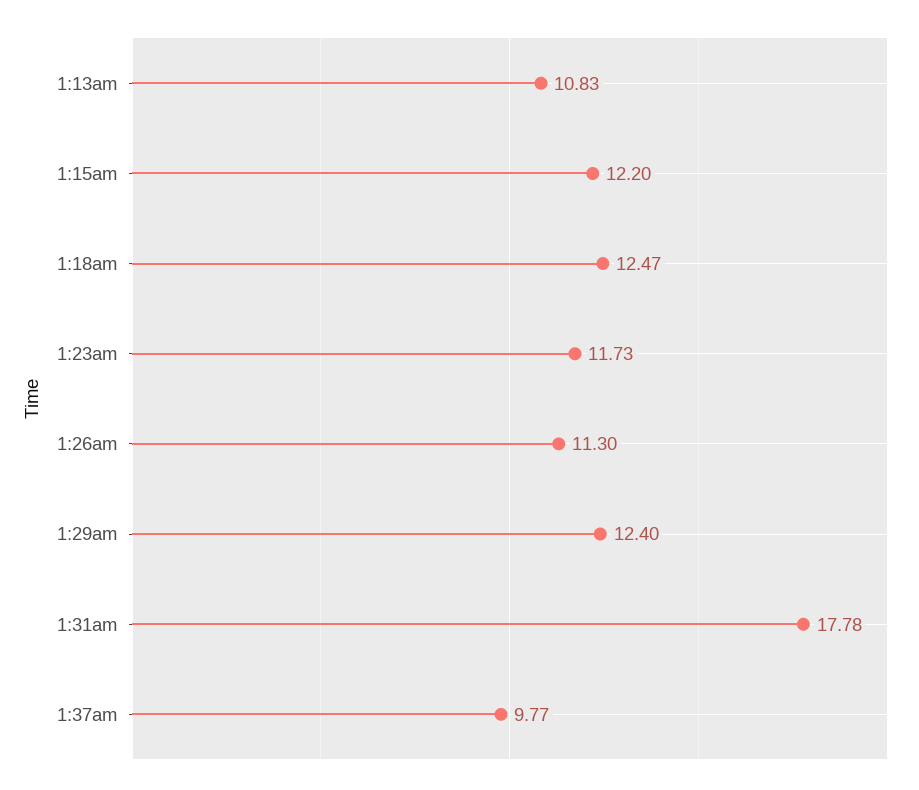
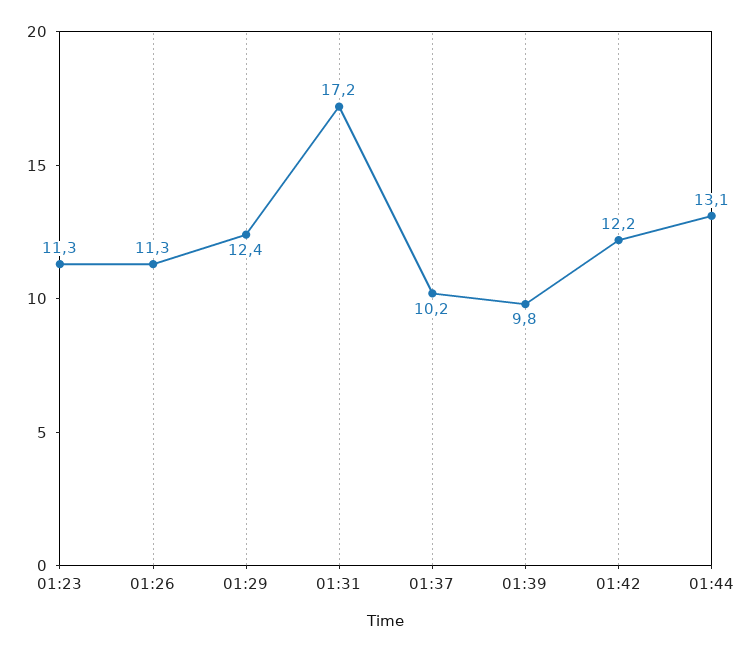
1:13am: 10.83 -> none
1:15am: 12.2 -> none
1:18am: 12.47 -> none
1:23am: 11.73 -> 11.3
1:31am: 17.78 -> 17.2
1:37am: 9.77 -> 10.2
01:39: none -> 9.8
01:42: none -> 12.2
01:44: none -> 13.1

